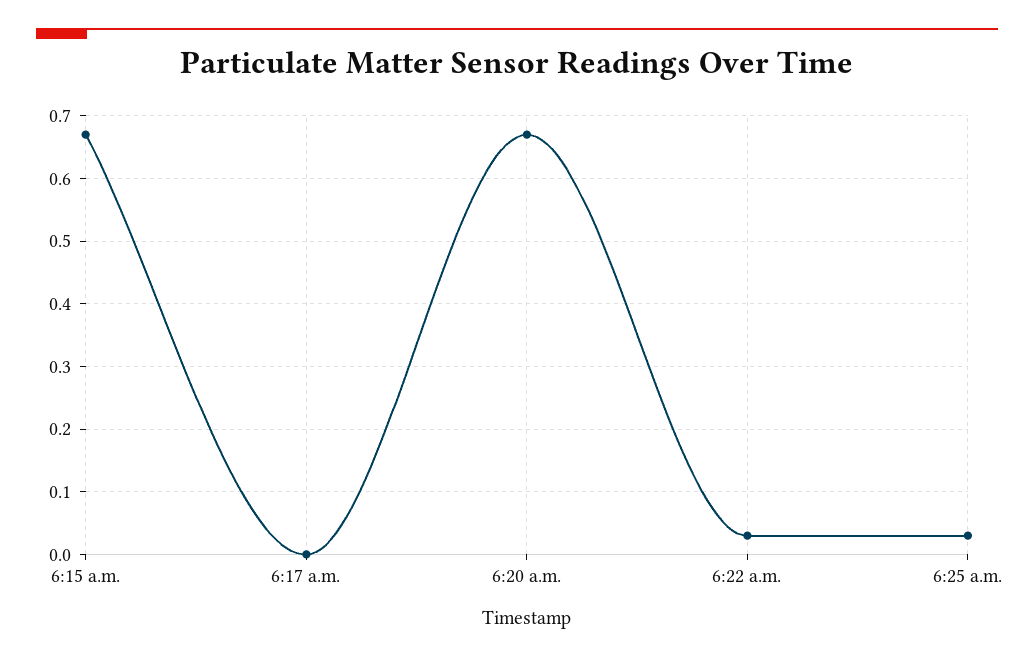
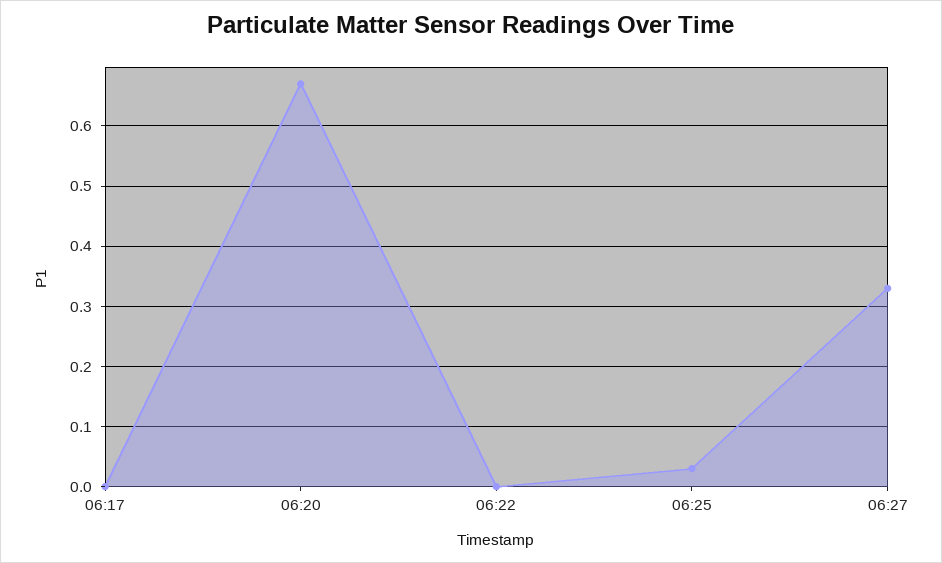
6:15 a.m.: 0.67 -> none
6:22 a.m.: 0.03 -> 0
06:27: none -> 0.33

